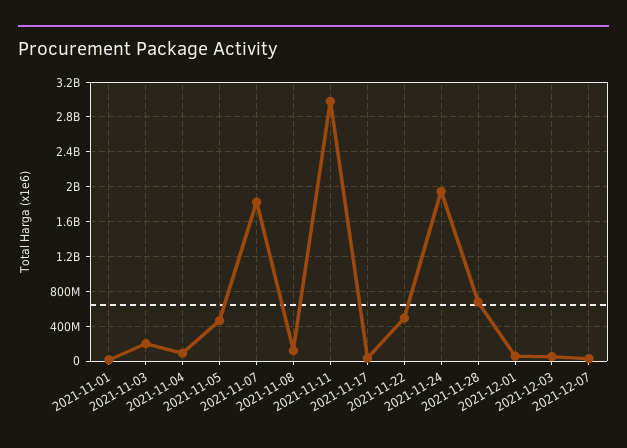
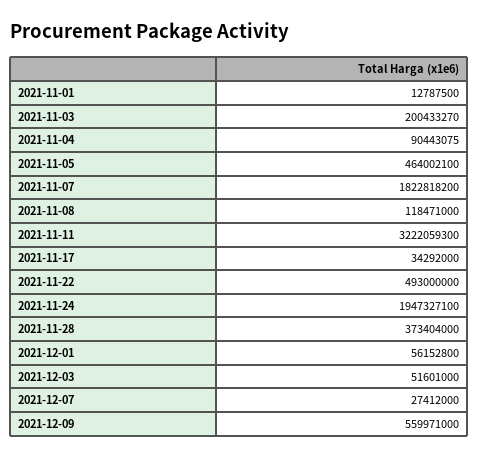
2021-11-11: 3000000000 -> 3222059300
2021-11-28: 700000000 -> 373404000
2021-12-09: none -> 559971000

